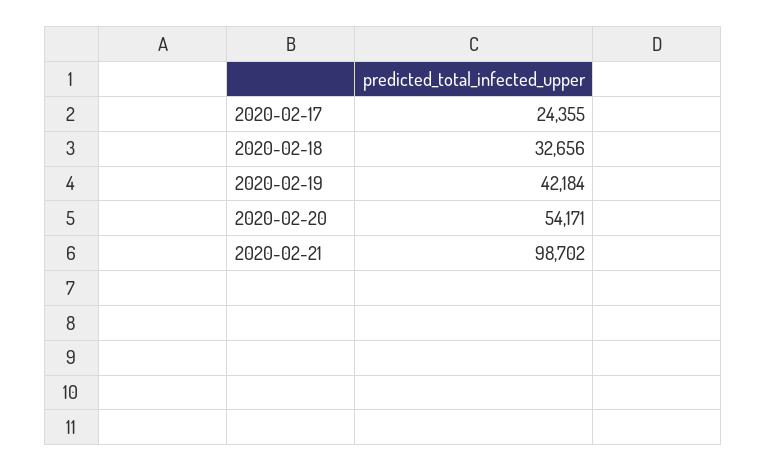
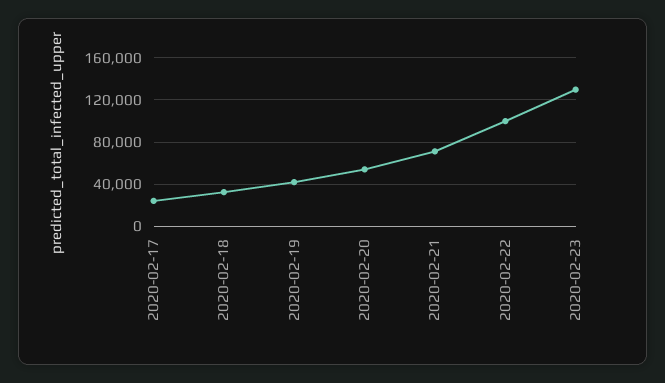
2020-02-21: 98702 -> 70000
2020-02-22: none -> 100000
2020-02-23: none -> 130000

